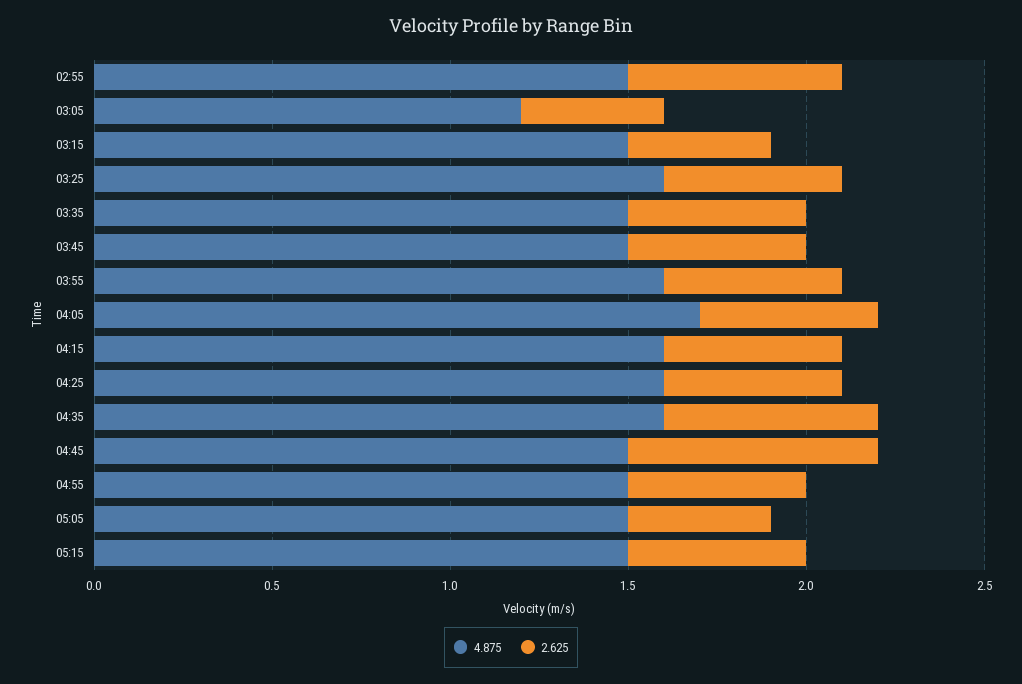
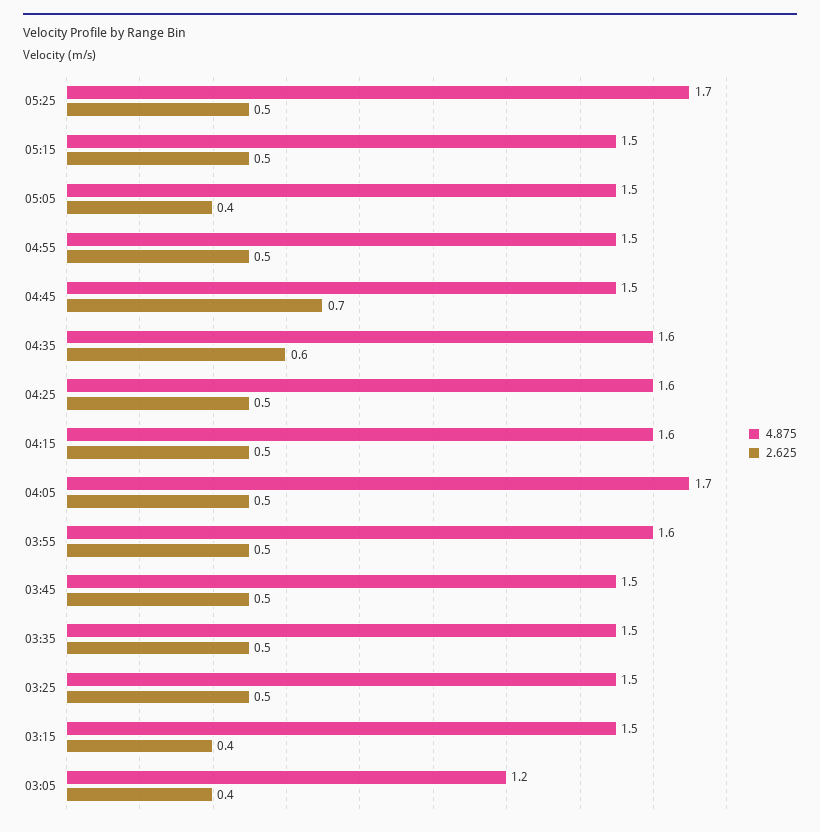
4.875, 02:55: 1.5 -> none
2.625, 02:55: 0.6 -> none
4.875, 03:25: 1.6 -> 1.5
4.875, 05:25: none -> 1.7
2.625, 05:25: none -> 0.5

